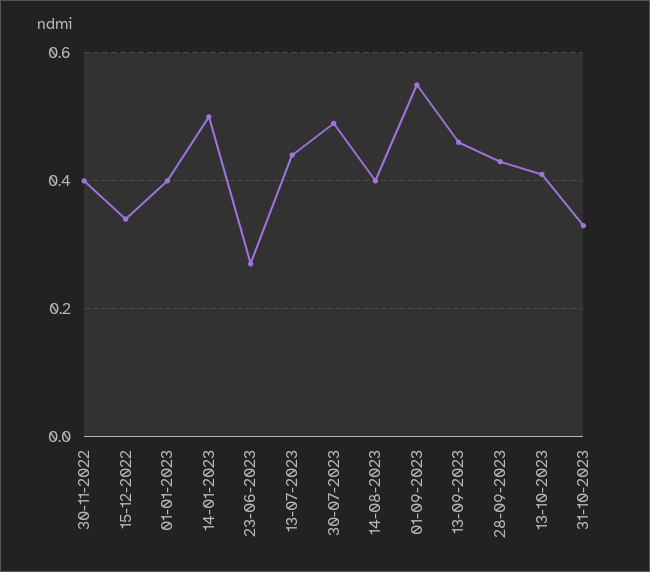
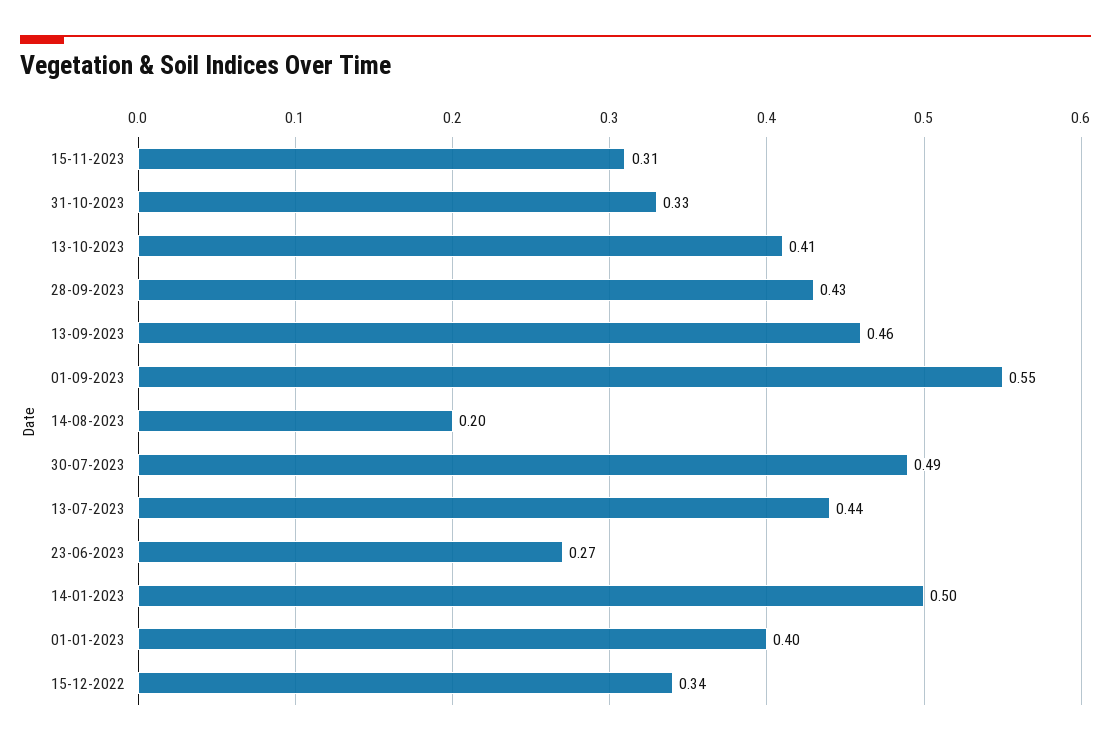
30-11-2022: 0.4 -> none
14-08-2023: 0.4 -> 0.2
15-11-2023: none -> 0.31

